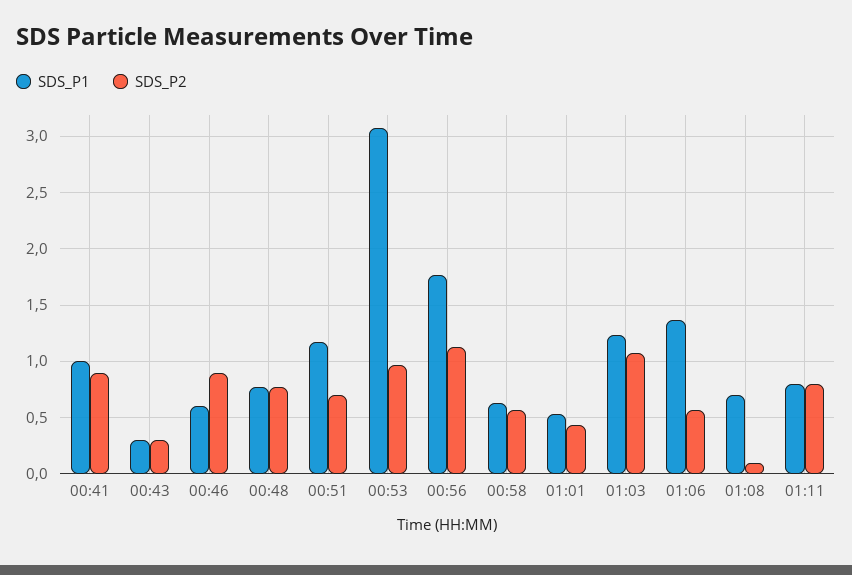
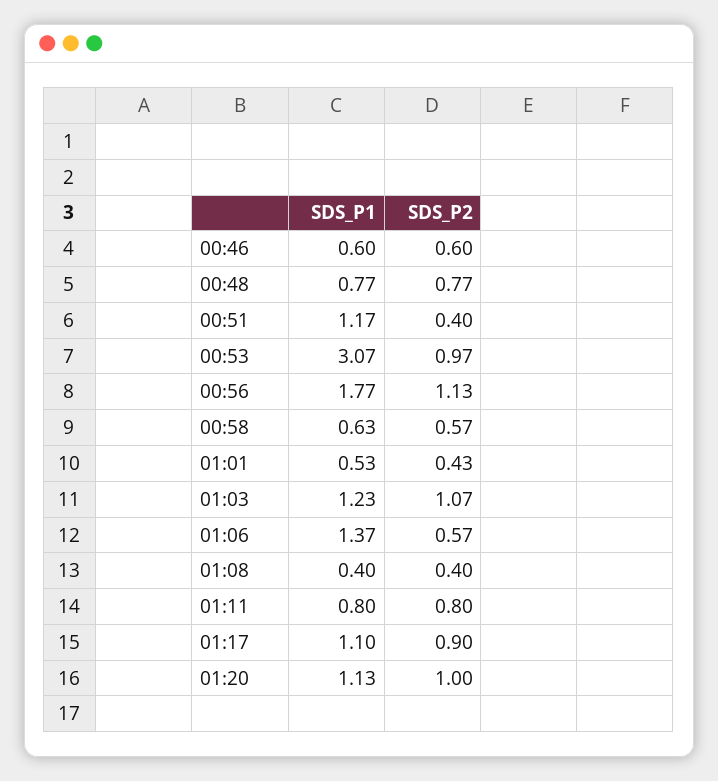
SDS_P1, 00:41: 1 -> none
SDS_P2, 00:41: 0.9 -> none
SDS_P1, 00:43: 0.3 -> none
SDS_P2, 00:43: 0.3 -> none
SDS_P2, 00:46: 0.9 -> 0.6
SDS_P2, 00:51: 0.7 -> 0.4
SDS_P1, 01:08: 0.7 -> 0.4
SDS_P2, 01:08: 0.1 -> 0.4
SDS_P1, 01:17: none -> 1.1
SDS_P2, 01:17: none -> 0.9
SDS_P1, 01:20: none -> 1.13
SDS_P2, 01:20: none -> 1

